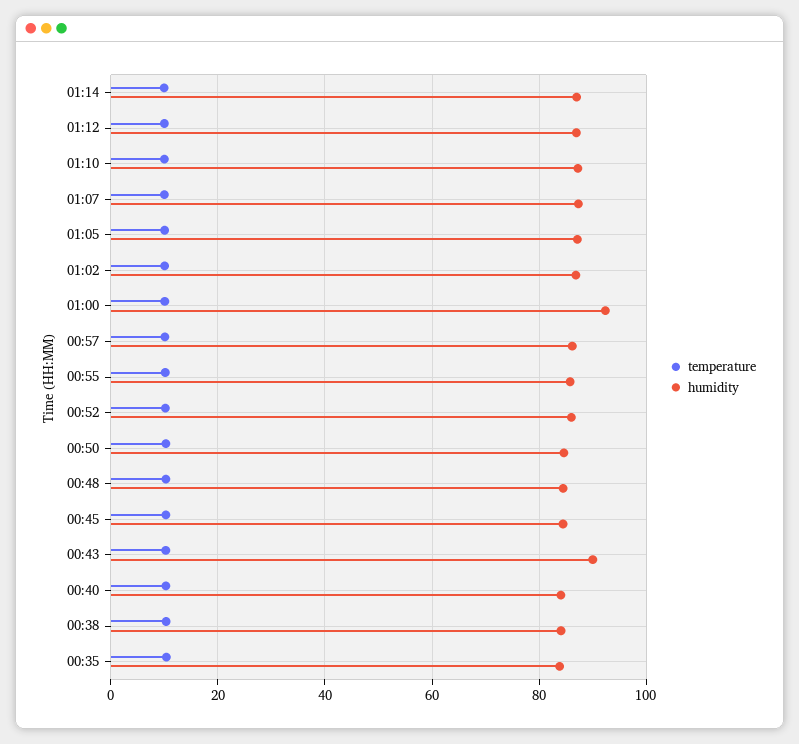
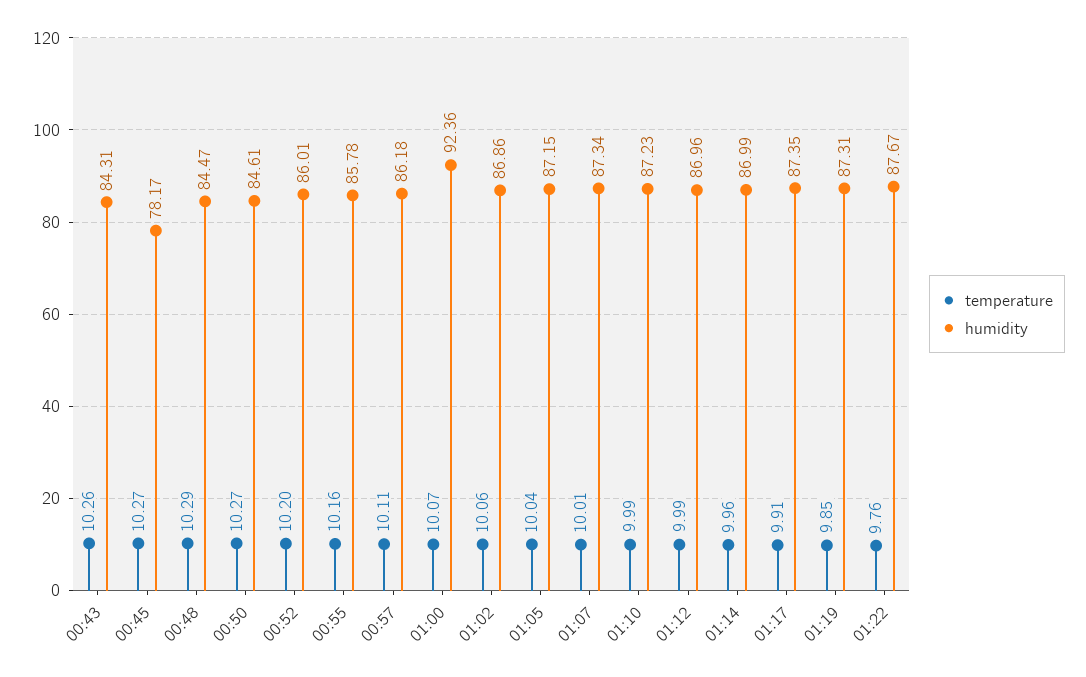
humidity, 00:45: 84 -> 78.17
humidity, 00:43: 90 -> 84.31
temperature, 00:40: 10 -> none
humidity, 00:40: 84 -> none
temperature, 00:38: 10 -> none
humidity, 00:38: 84 -> none
temperature, 00:35: 10 -> none
humidity, 00:35: 84 -> none
temperature, 01:17: none -> 9.91
humidity, 01:17: none -> 87.35
temperature, 01:19: none -> 9.85
humidity, 01:19: none -> 87.31
temperature, 01:22: none -> 9.76
humidity, 01:22: none -> 87.67

